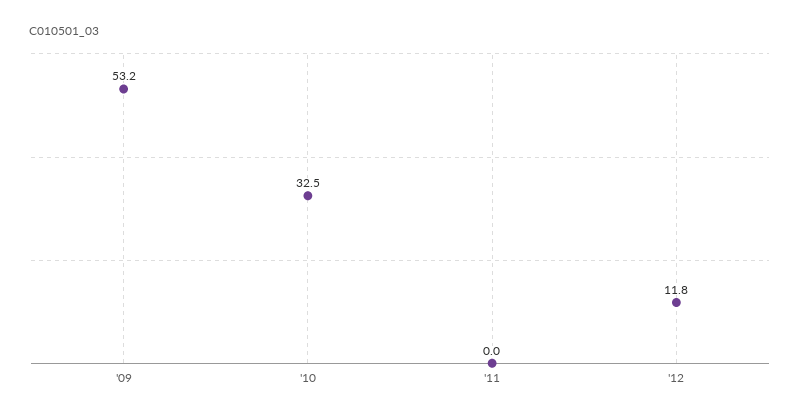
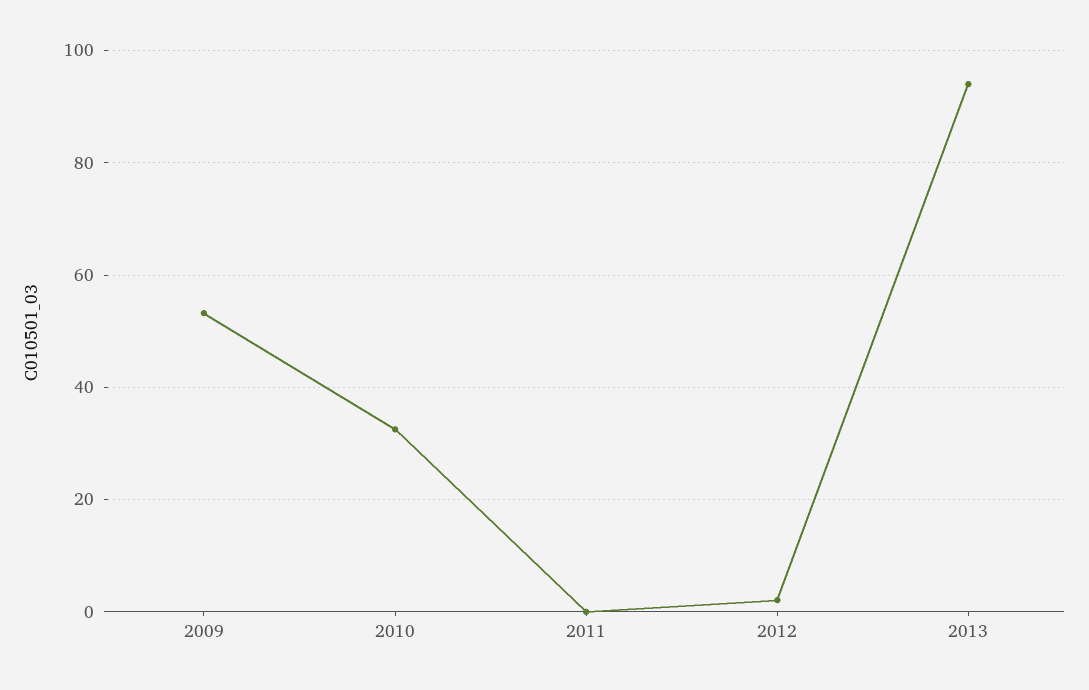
'12: 11.8 -> 2
2013: none -> 94

